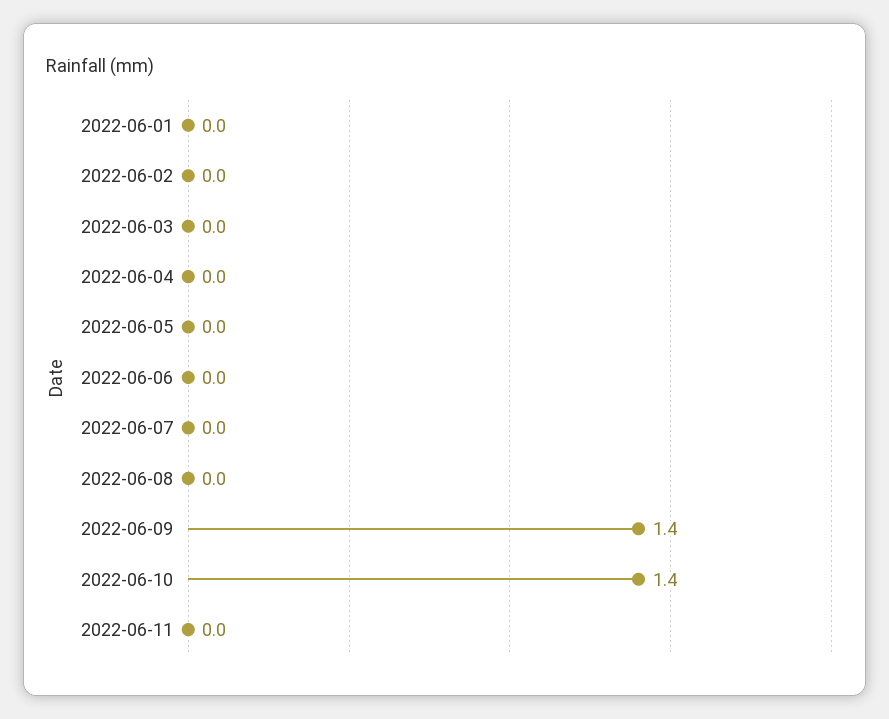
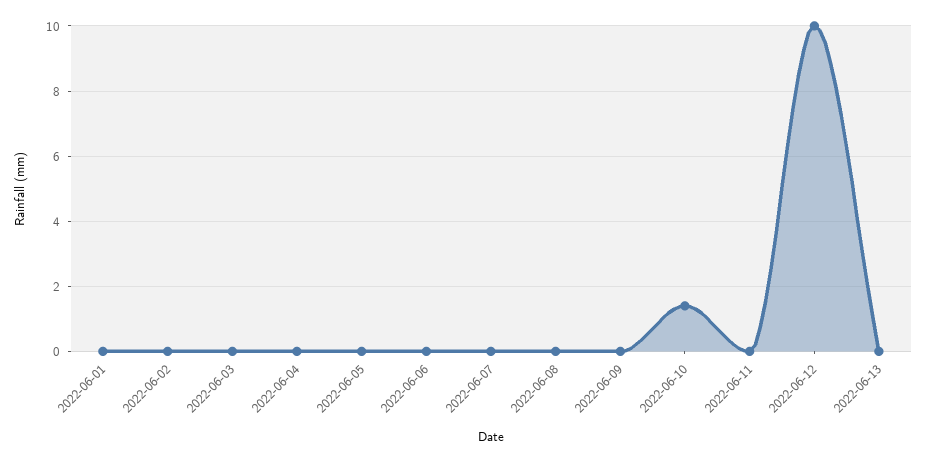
2022-06-09: 1.4 -> 0
2022-06-12: none -> 10
2022-06-13: none -> 0

